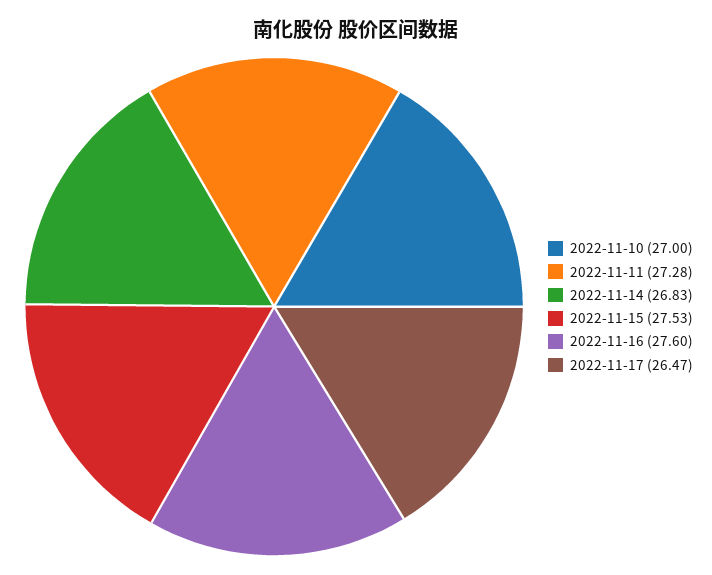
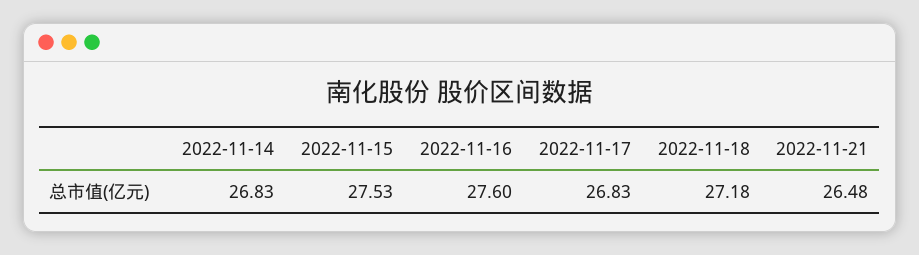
2022-11-10: 27 -> none
2022-11-11: 27.28 -> none
2022-11-17: 26.47 -> 26.83
2022-11-18: none -> 27.18
2022-11-21: none -> 26.48

